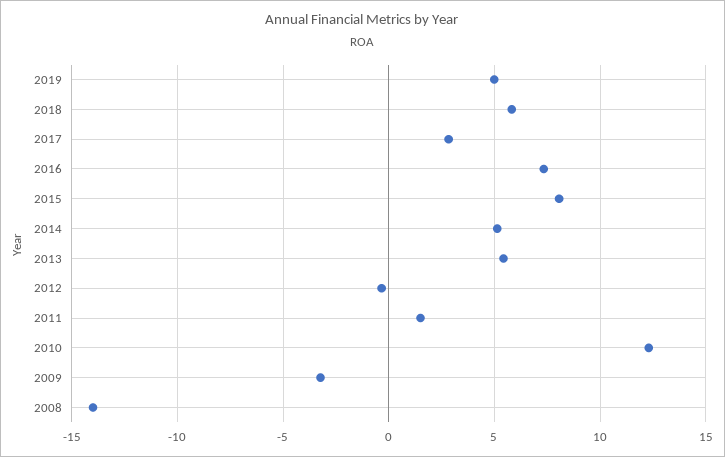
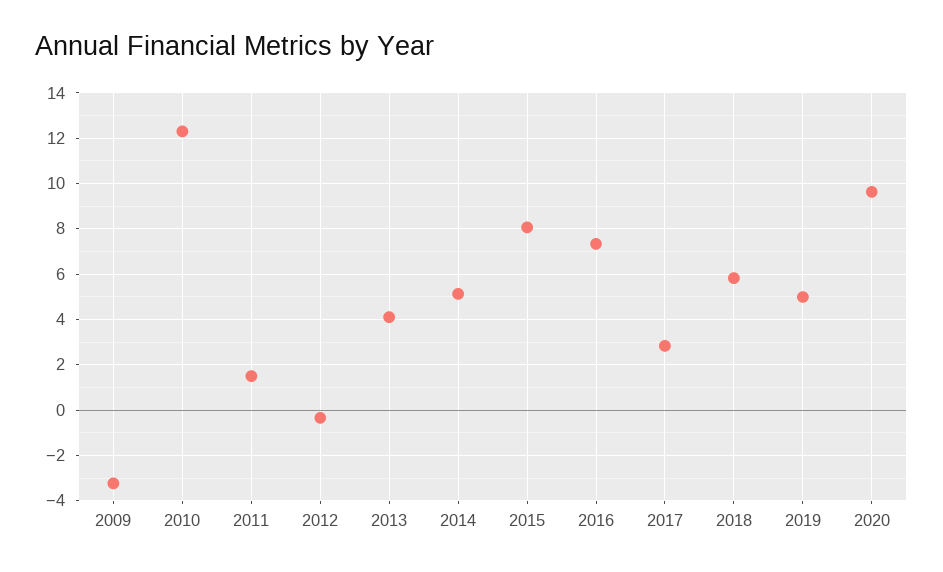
2013: 5.5 -> 4
2008: -14 -> none
2020: none -> 9.5

